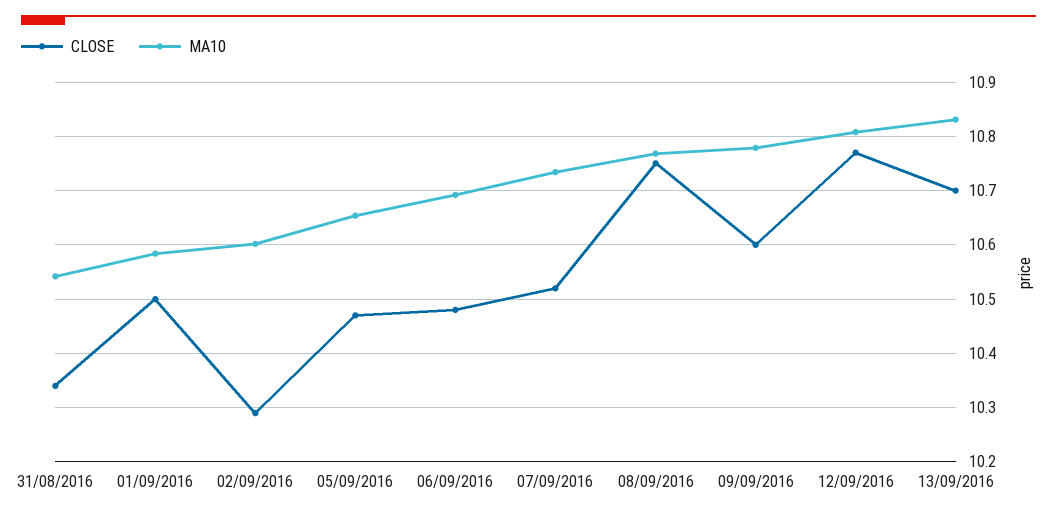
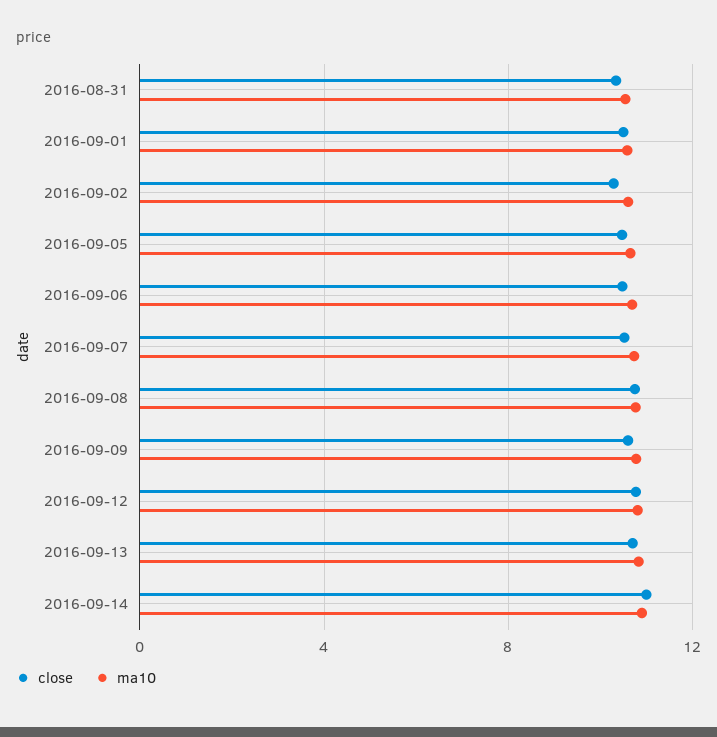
CLOSE, 2016-09-14: none -> 11
MA10, 2016-09-14: none -> 11

